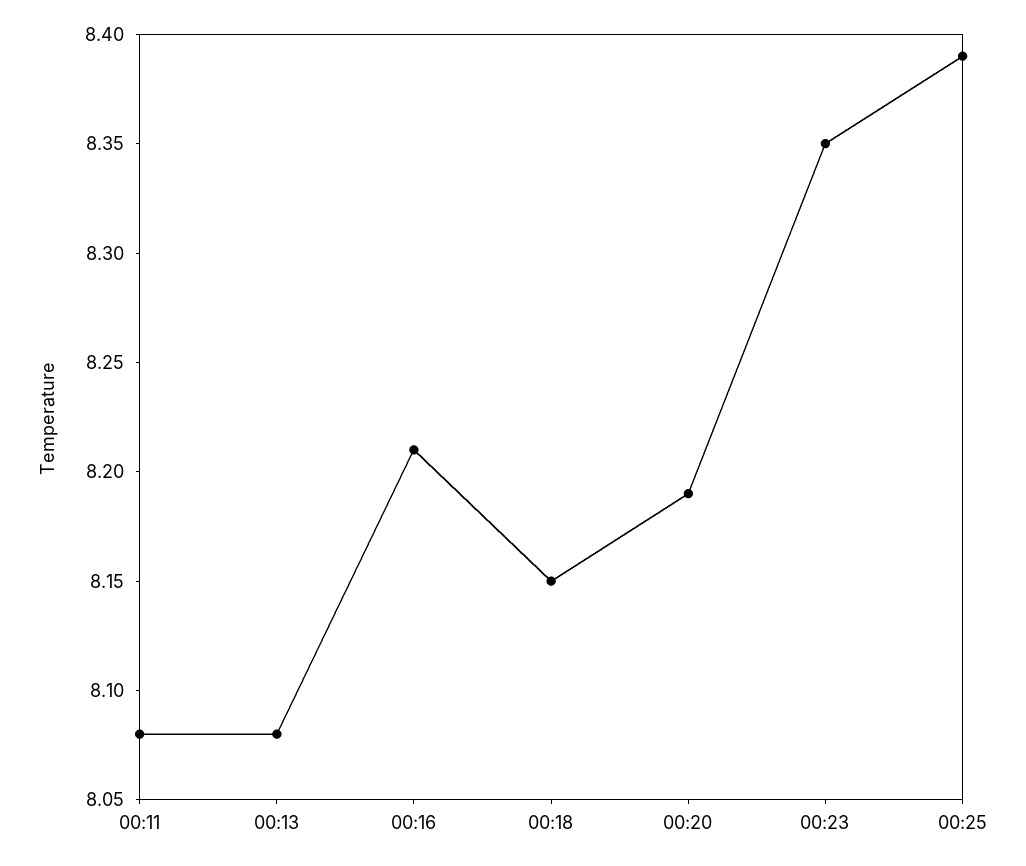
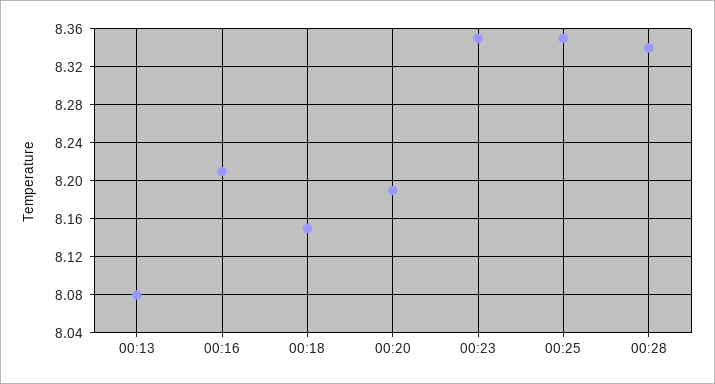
00:11: 8.08 -> none
00:25: 8.39 -> 8.35
00:28: none -> 8.34

